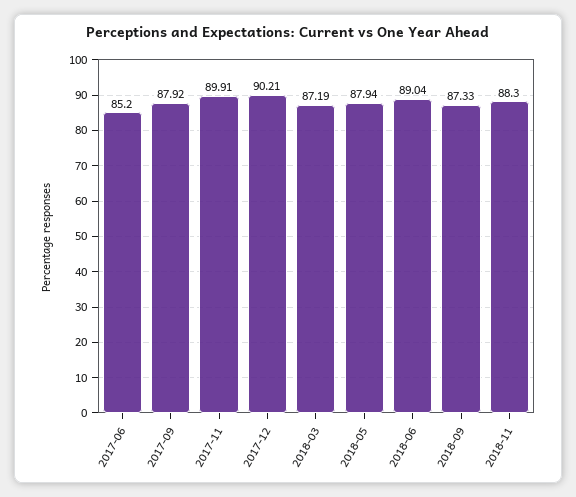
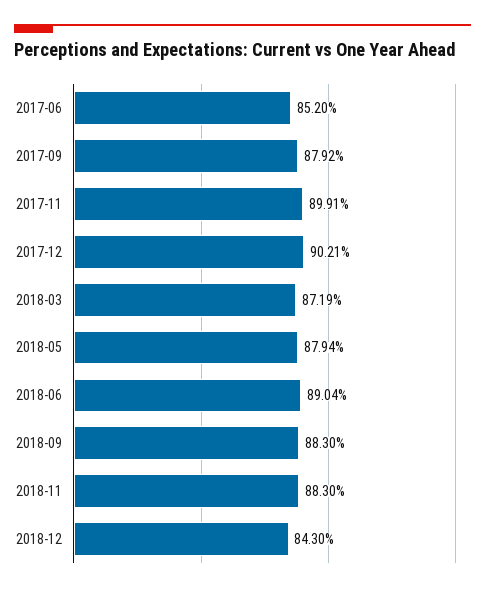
2018-09: 87.33 -> 88.3
2018-12: none -> 84.3

